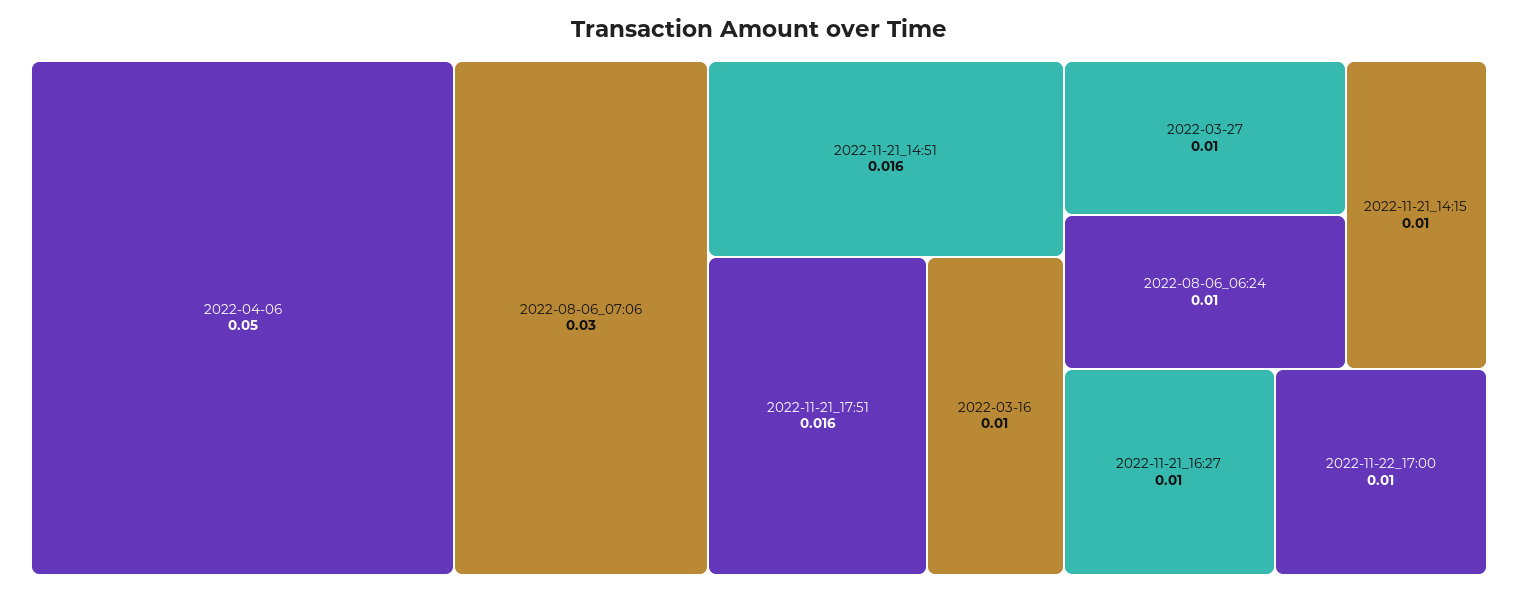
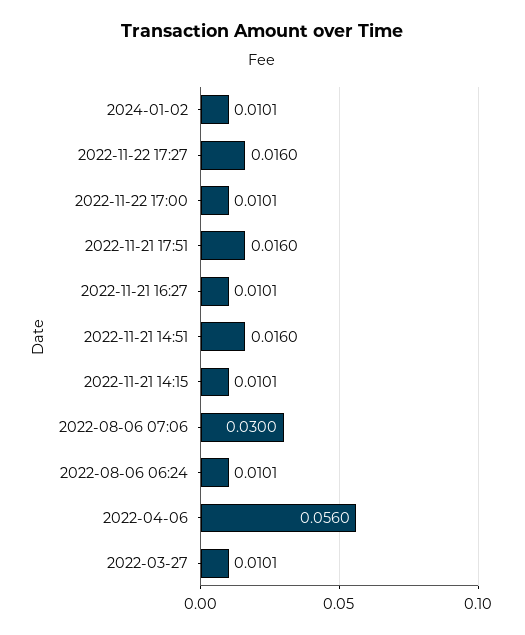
2022-04-06: 0.05 -> 0.056
2022-03-16: 0.01 -> none
2024-01-02: none -> 0.0101
2022-11-22 17:27: none -> 0.016

